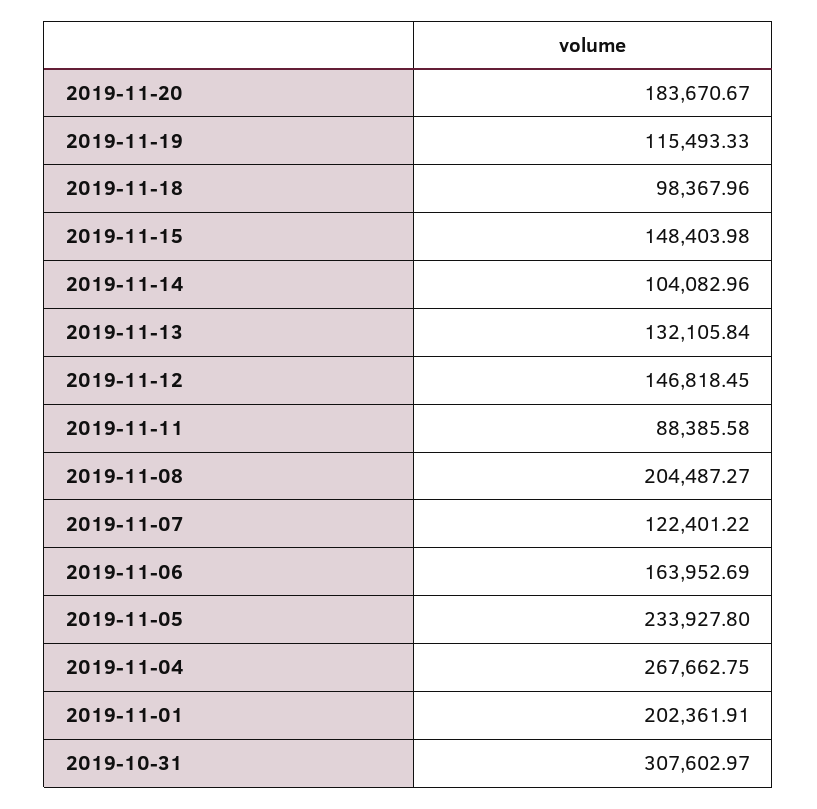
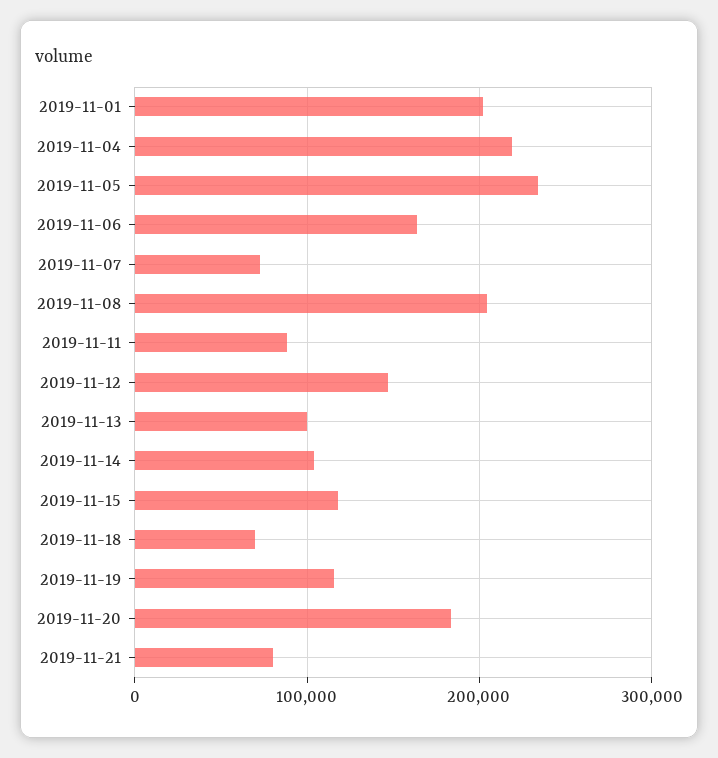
2019-11-18: 98367.96 -> 70000
2019-11-15: 148403.98 -> 120000
2019-11-13: 132105.84 -> 100000
2019-11-07: 122401.22 -> 70000
2019-11-04: 267662.75 -> 220000
2019-10-31: 307602.97 -> none
2019-11-21: none -> 80000

